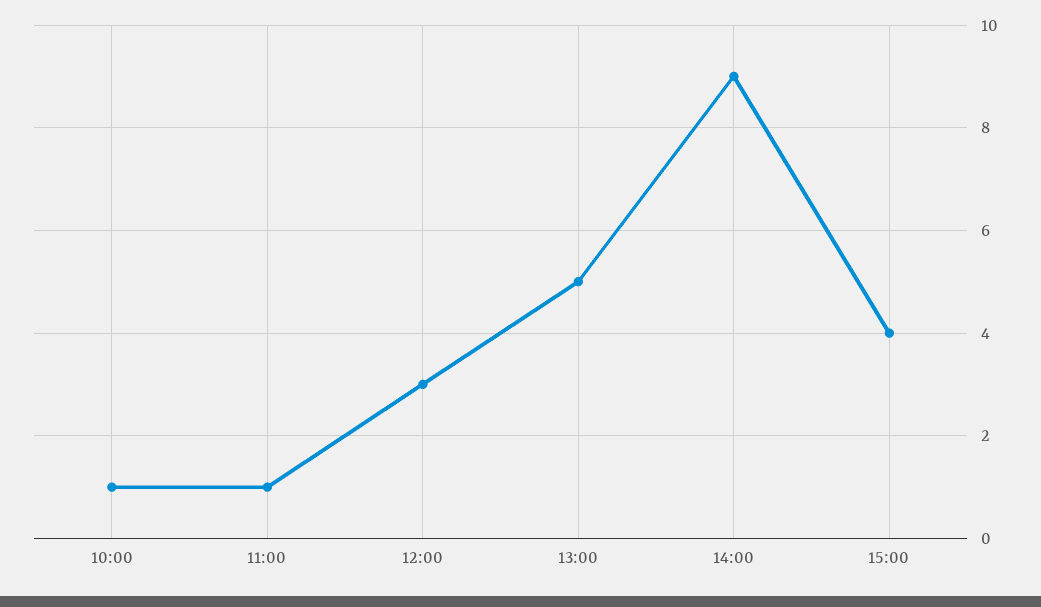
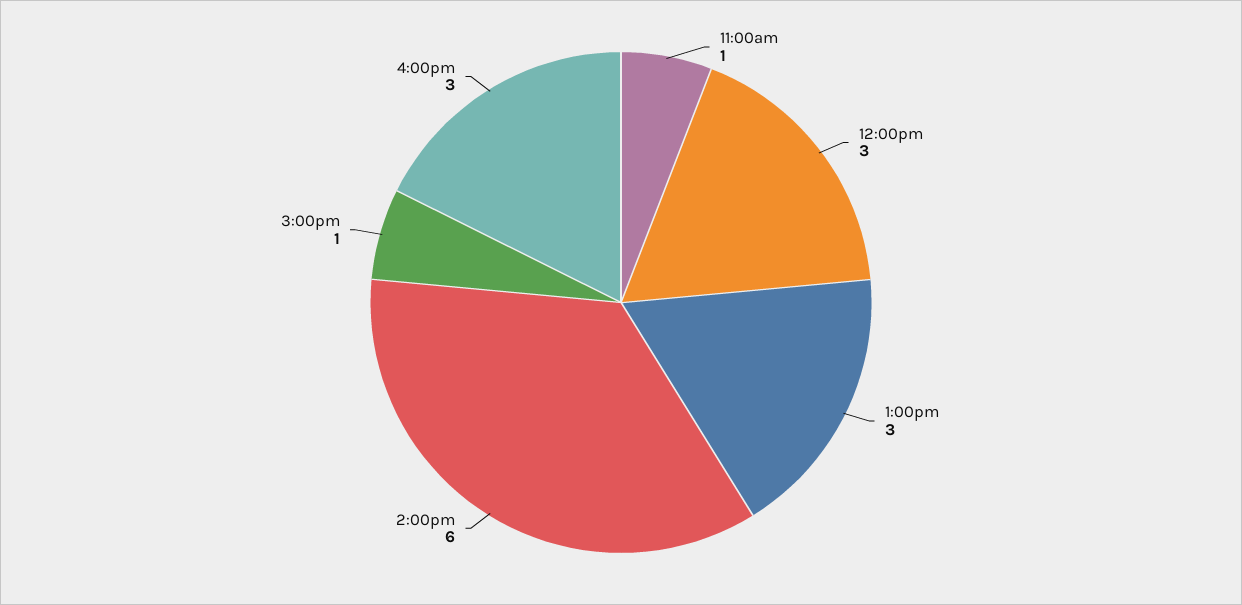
10:00: 1 -> none
13:00: 5 -> 3
14:00: 9 -> 6
15:00: 4 -> 1
4:00pm: none -> 3

